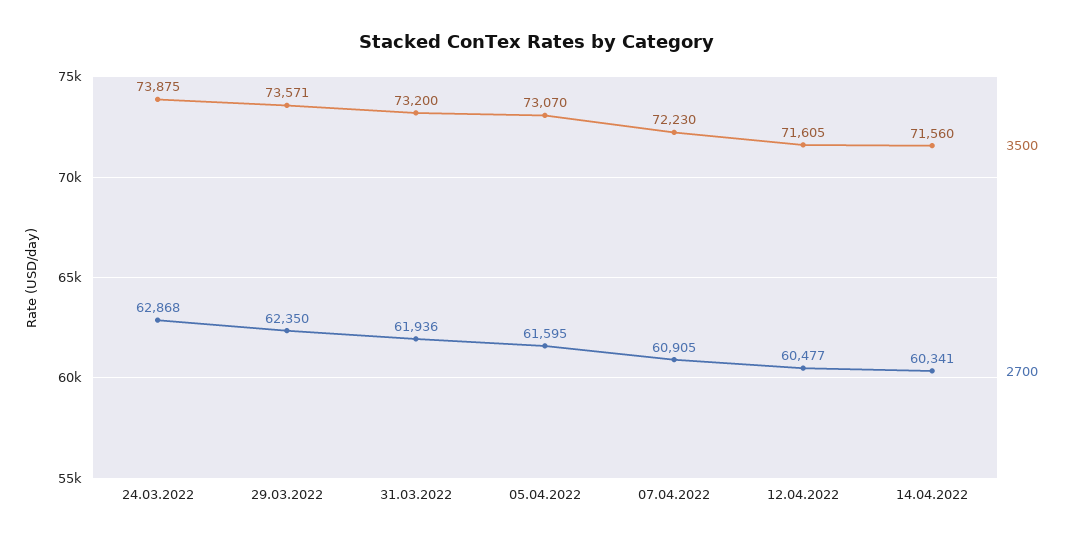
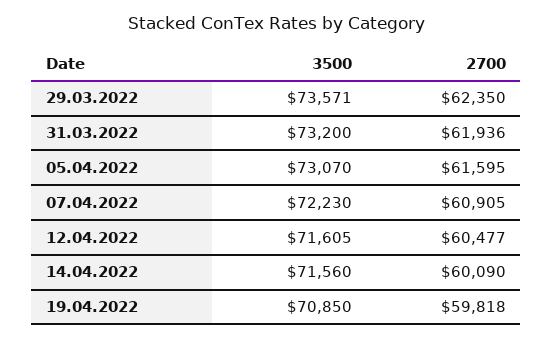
3500, 24.03.2022: 73875 -> none
2700, 24.03.2022: 62868 -> none
2700, 14.04.2022: 60341 -> 60090
3500, 19.04.2022: none -> 70850
2700, 19.04.2022: none -> 59818

